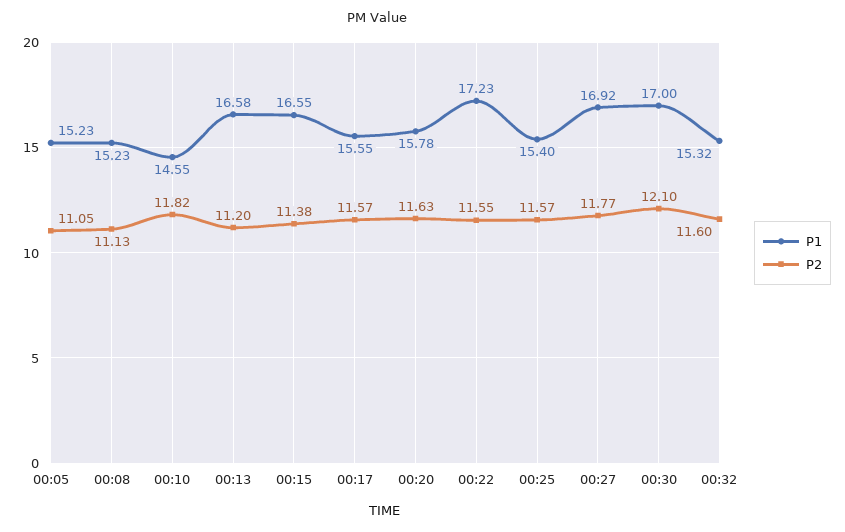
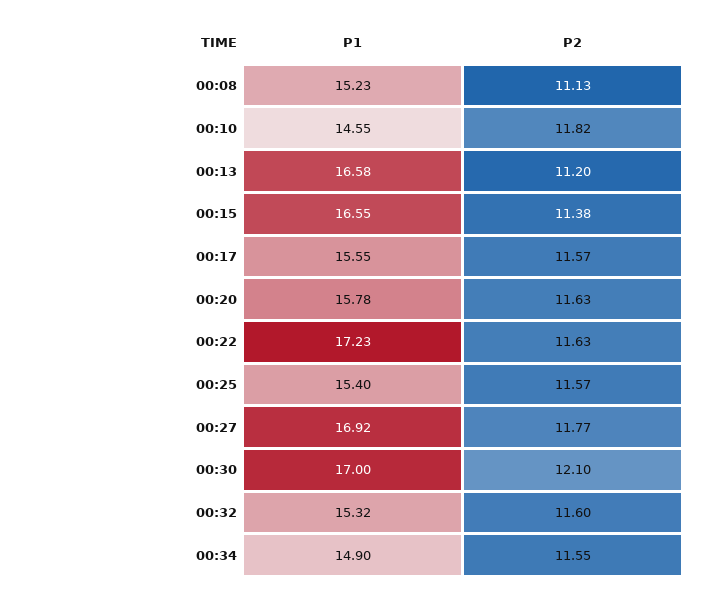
P1, 00:05: 15.23 -> none
P2, 00:05: 11.05 -> none
P2, 00:22: 11.55 -> 11.63
P1, 00:34: none -> 14.9
P2, 00:34: none -> 11.55

